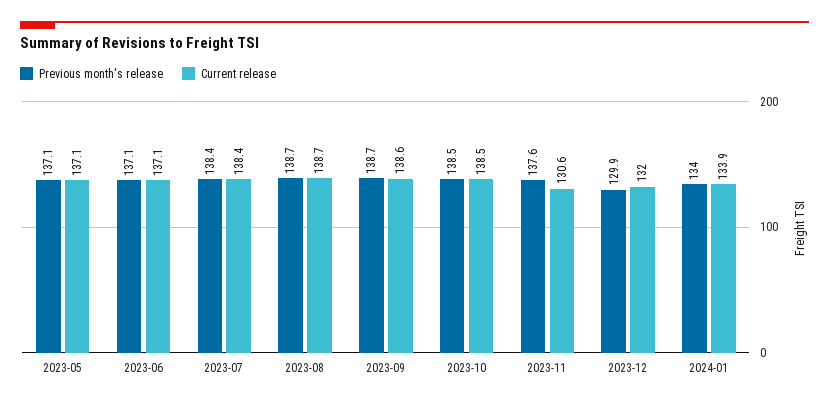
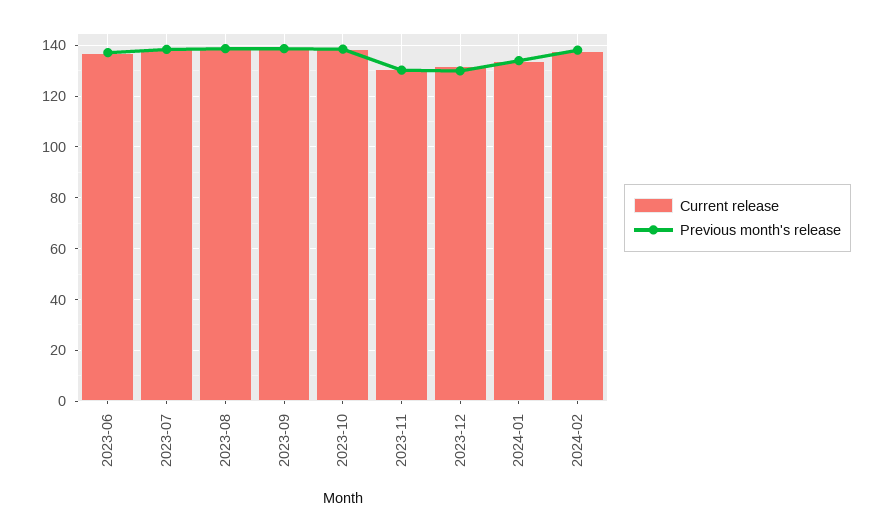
Previous month's release, 2023-05: 137.1 -> none
Current release, 2023-05: 137.1 -> none
Previous month's release, 2023-11: 137.6 -> 130
Current release, 2024-02: none -> 137.5
Previous month's release, 2024-02: none -> 137.5

